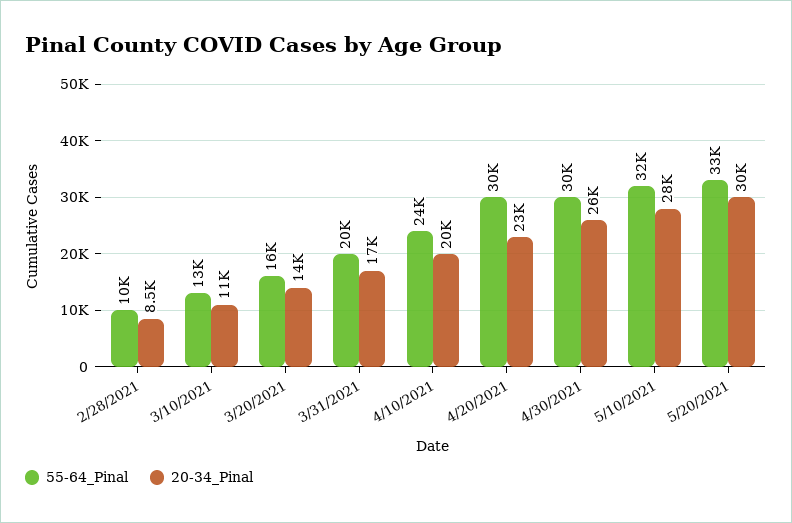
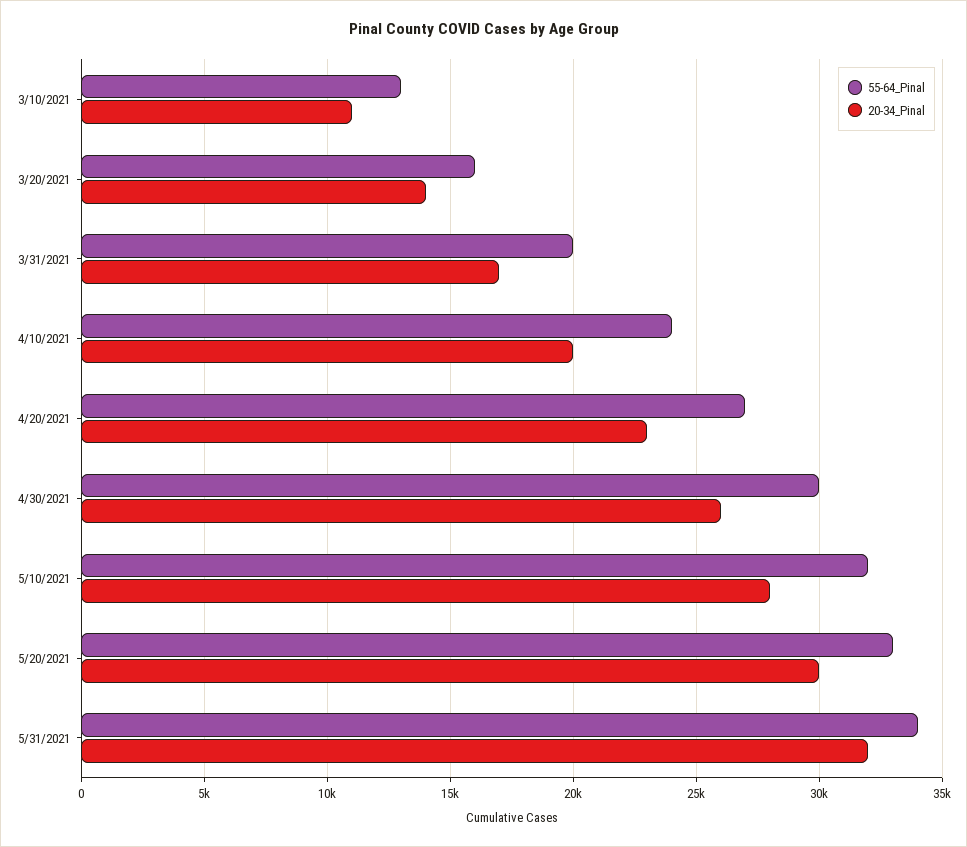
55-64_Pinal, 2/28/2021: 10000 -> none
20-34_Pinal, 2/28/2021: 8500 -> none
55-64_Pinal, 4/20/2021: 30000 -> 27000
55-64_Pinal, 5/31/2021: none -> 34000
20-34_Pinal, 5/31/2021: none -> 32000

